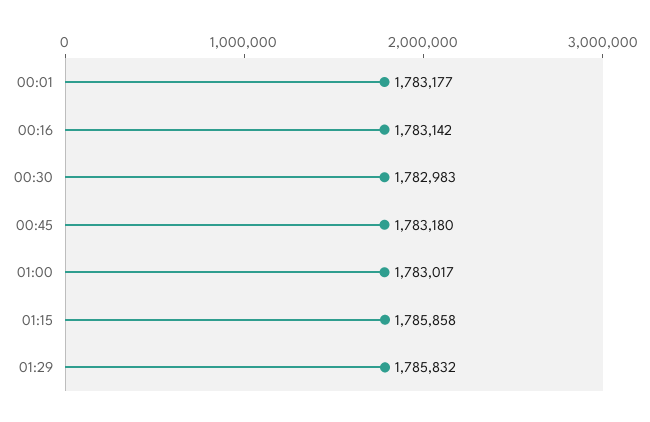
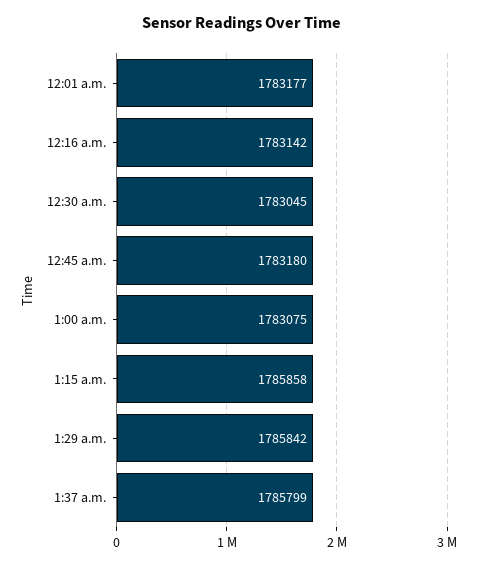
00:30: 1782983 -> 1783045
01:00: 1783017 -> 1783075
01:29: 1785832 -> 1785842
1:37 a.m.: none -> 1785799

